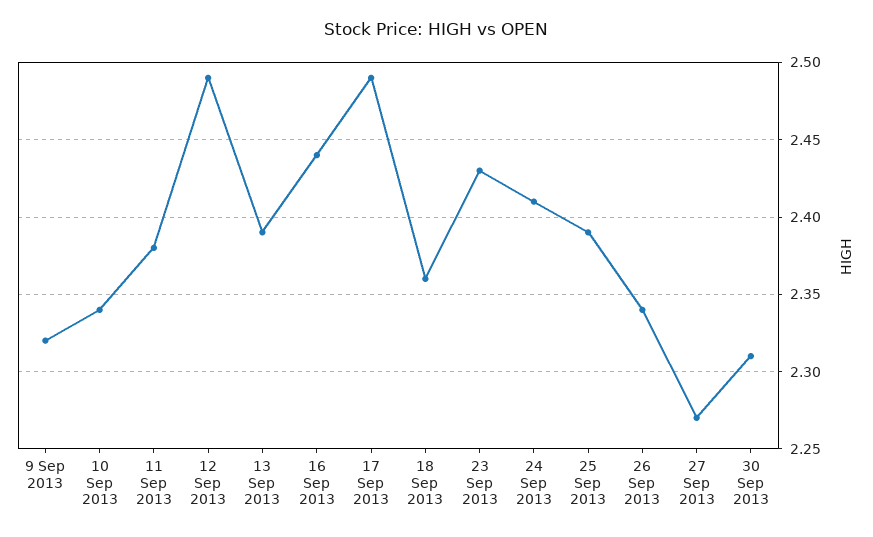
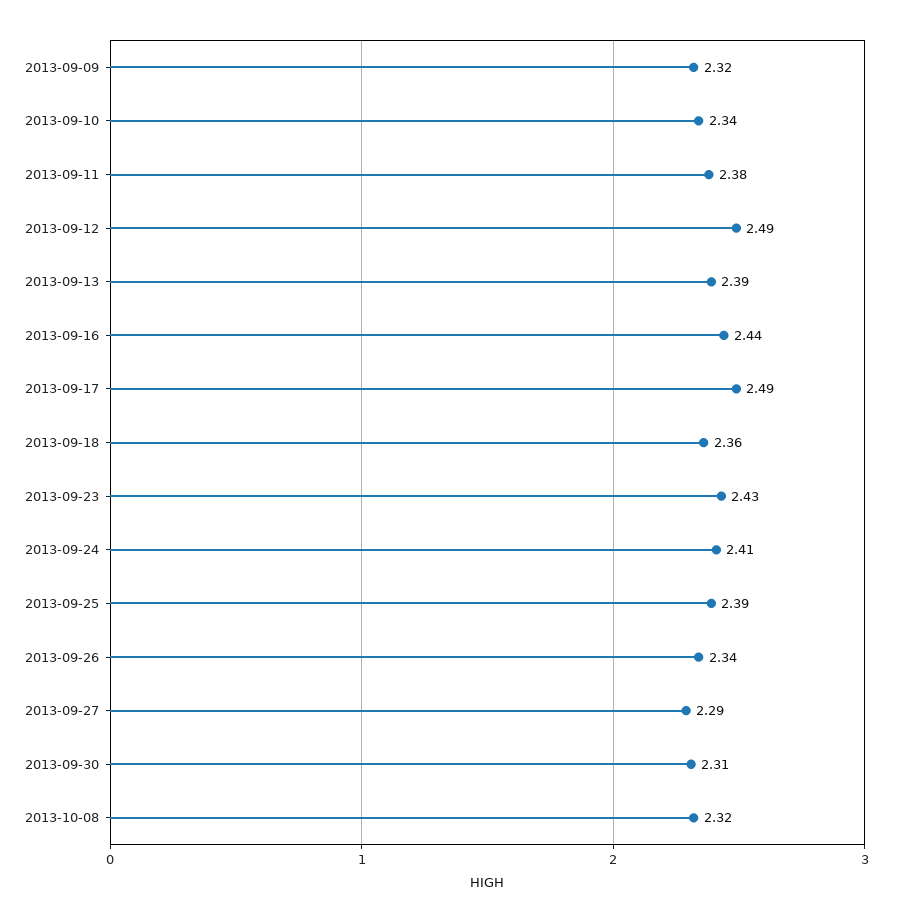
27 Sep 2013: 2.27 -> 2.29
2013-10-08: none -> 2.32

